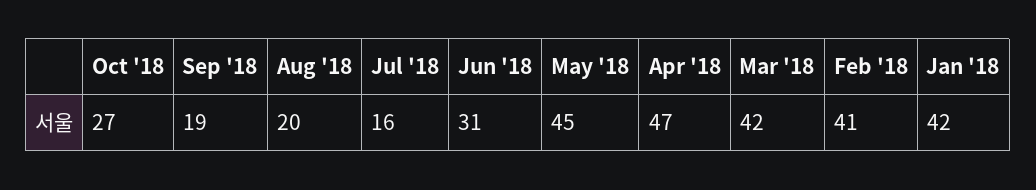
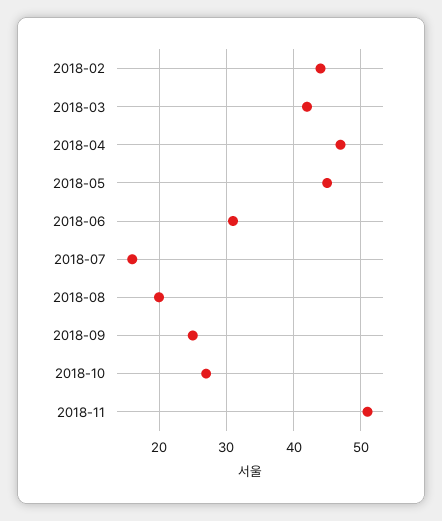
Sep '18: 19 -> 25
Feb '18: 41 -> 44
Jan '18: 42 -> none
2018-11: none -> 51

